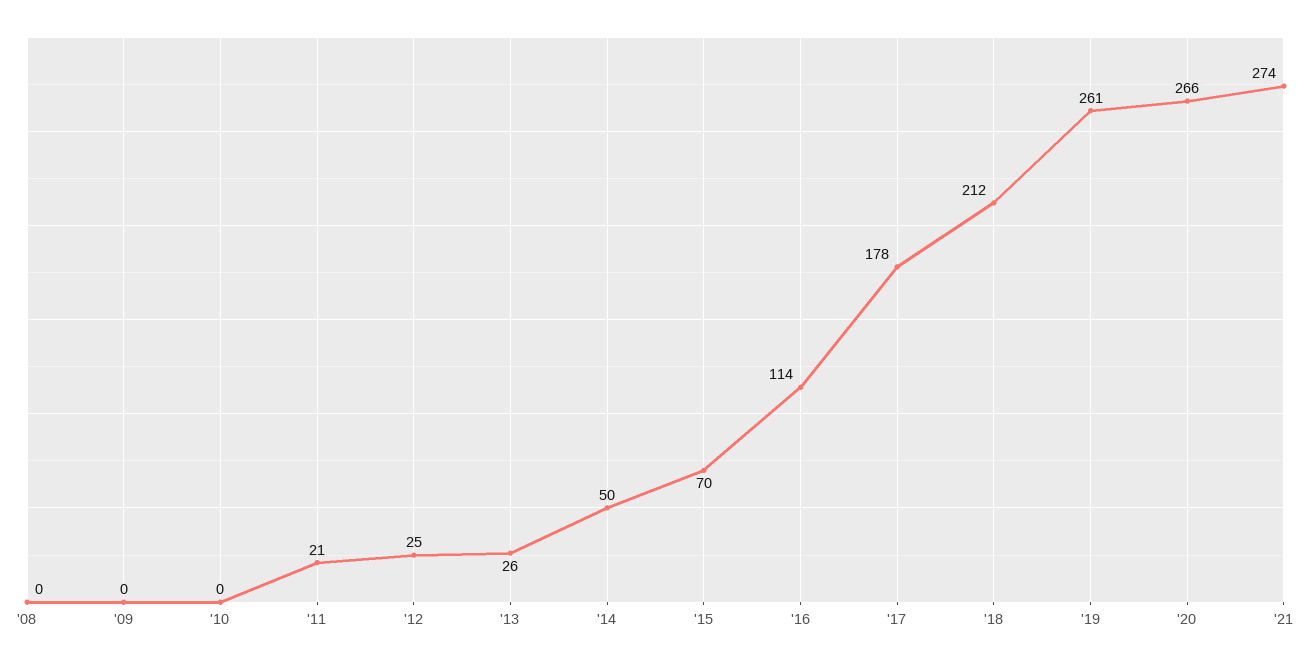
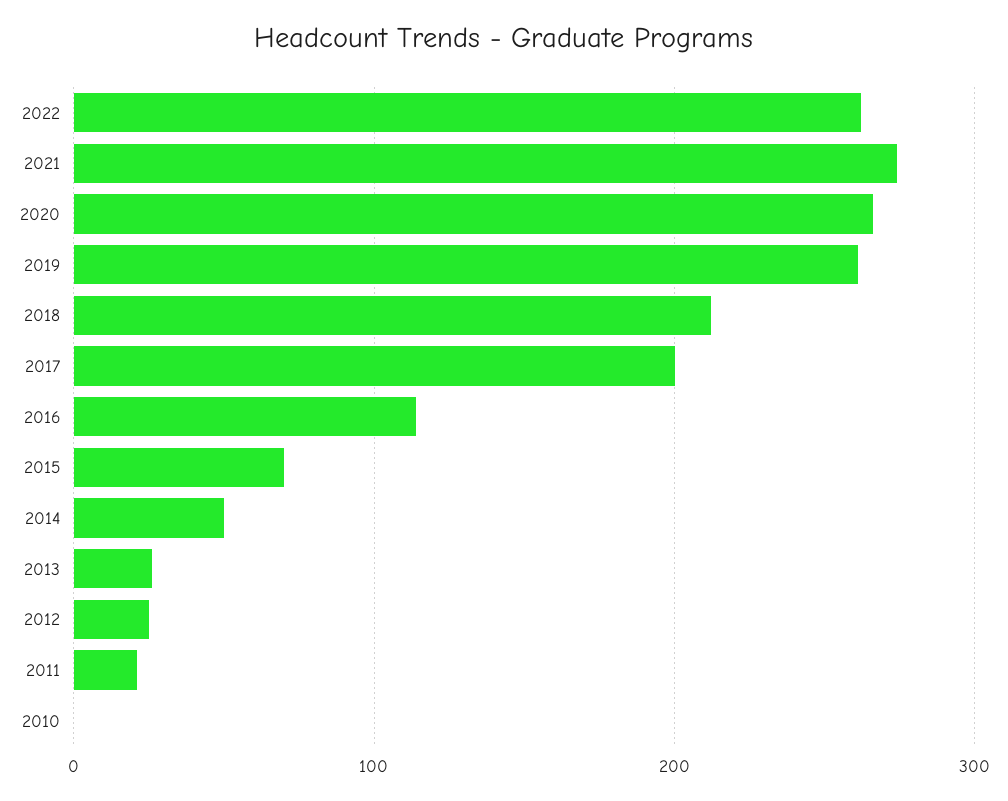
'08: 0 -> none
'09: 0 -> none
'17: 178 -> 200
2022: none -> 260

